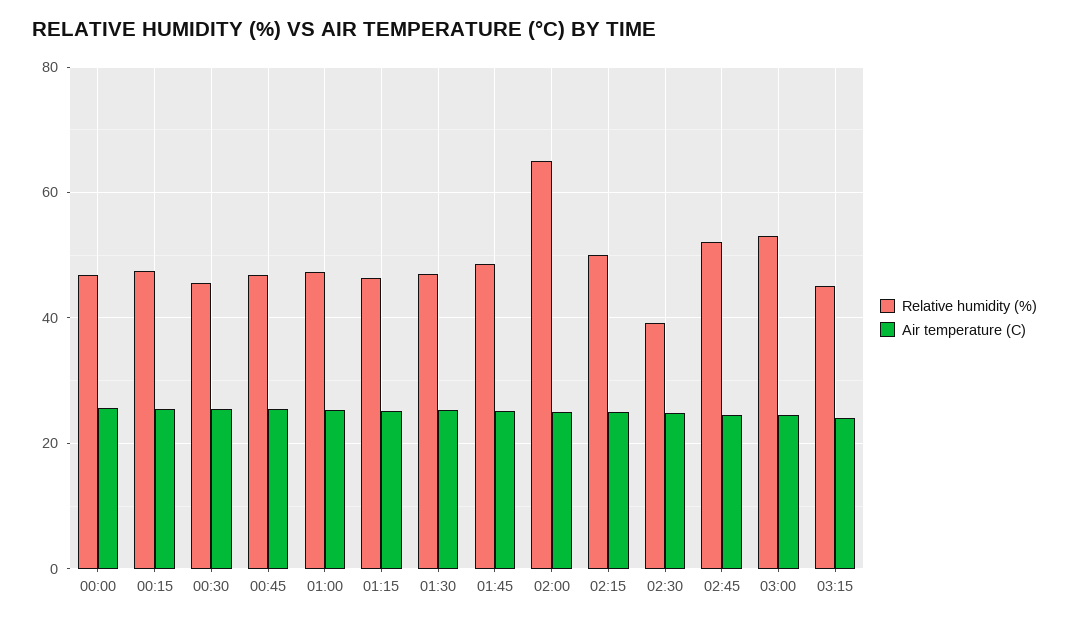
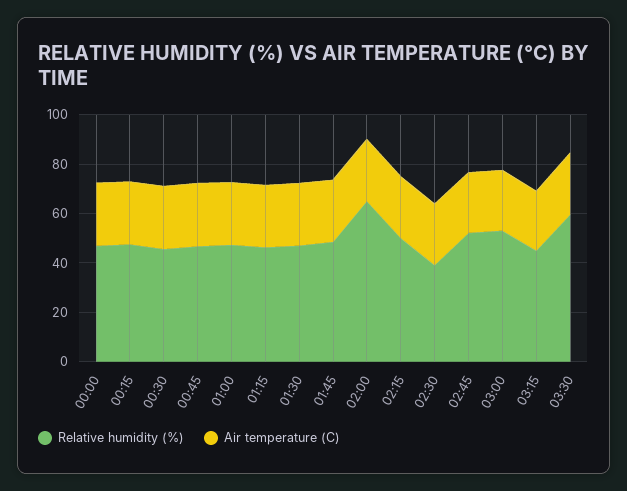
Relative humidity (%), 03:30: none -> 60
Air temperature (C), 03:30: none -> 25

